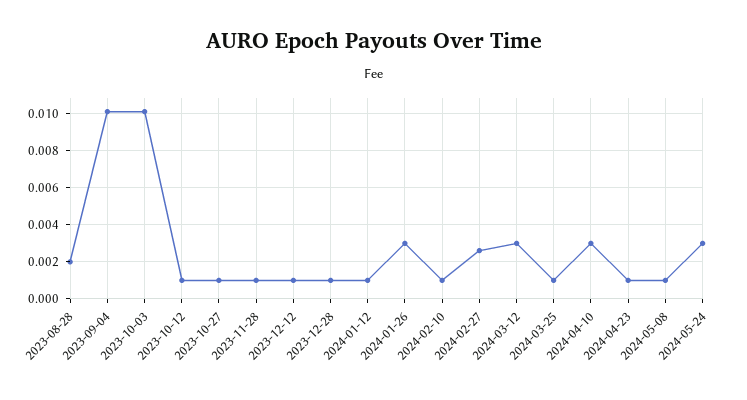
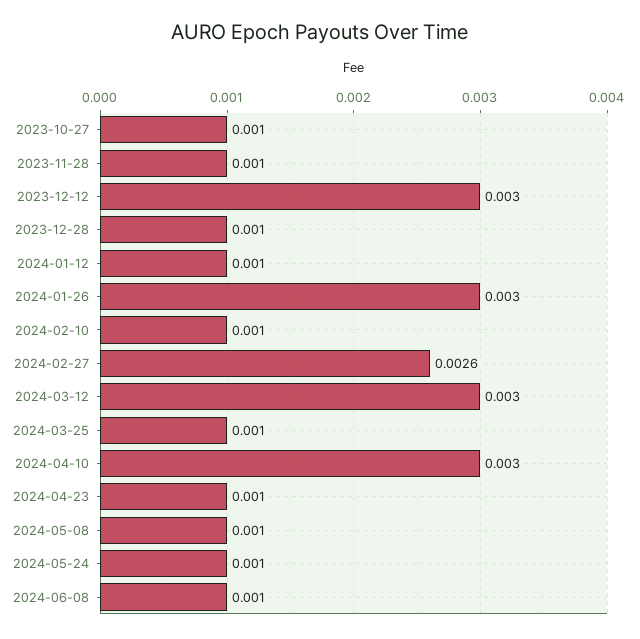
2023-08-28: 0.002 -> none
2023-09-04: 0.01 -> none
2023-10-03: 0.01 -> none
2023-10-12: 0.001 -> none
2023-12-12: 0.001 -> 0.003
2024-05-24: 0.003 -> 0.001
2024-06-08: none -> 0.001

